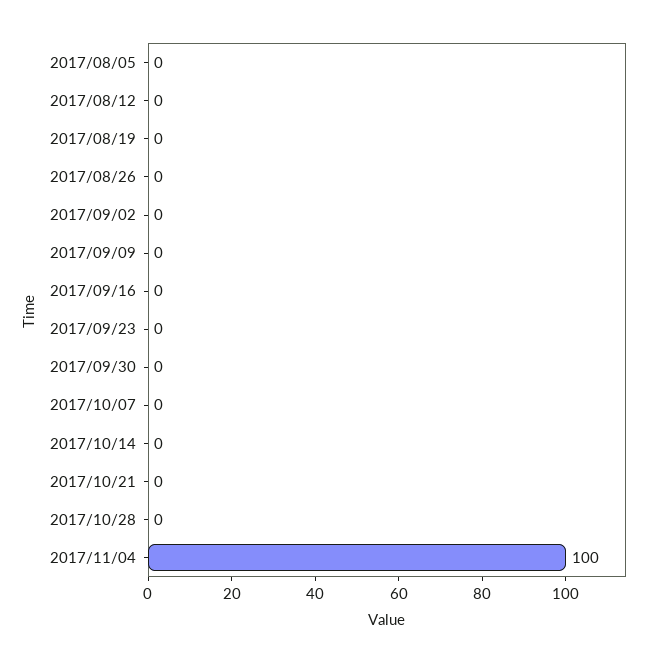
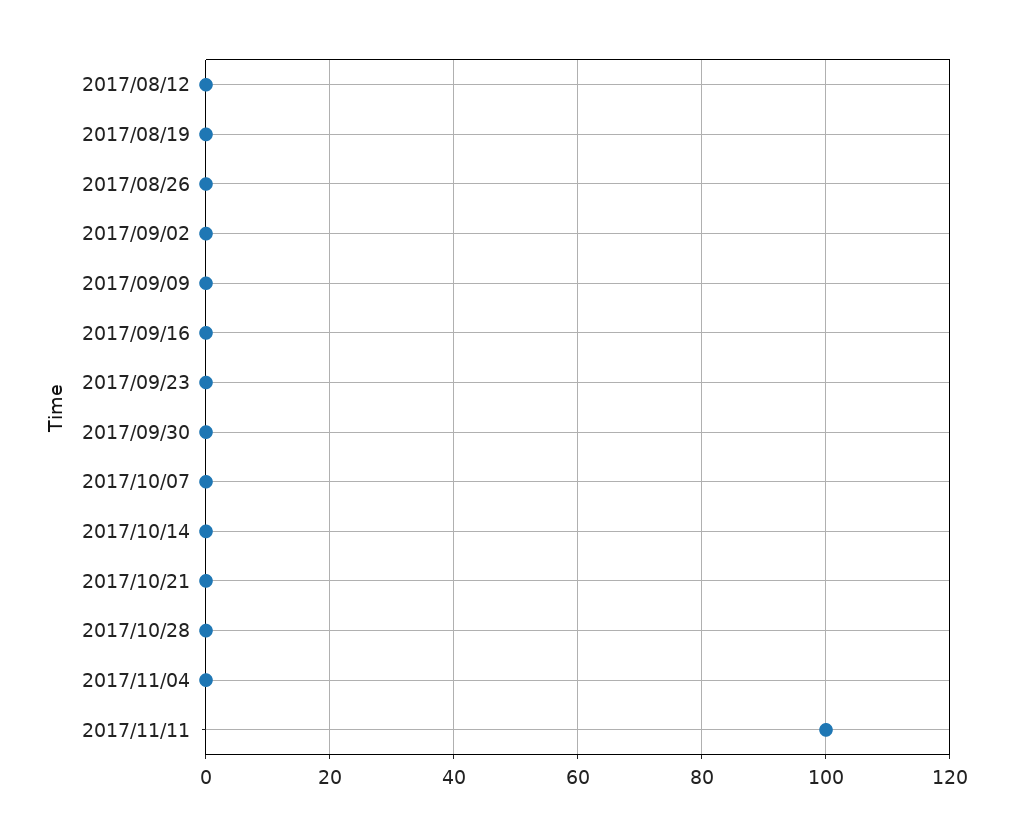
2017/08/05: 0 -> none
2017/11/04: 100 -> 0
2017/11/11: none -> 100

